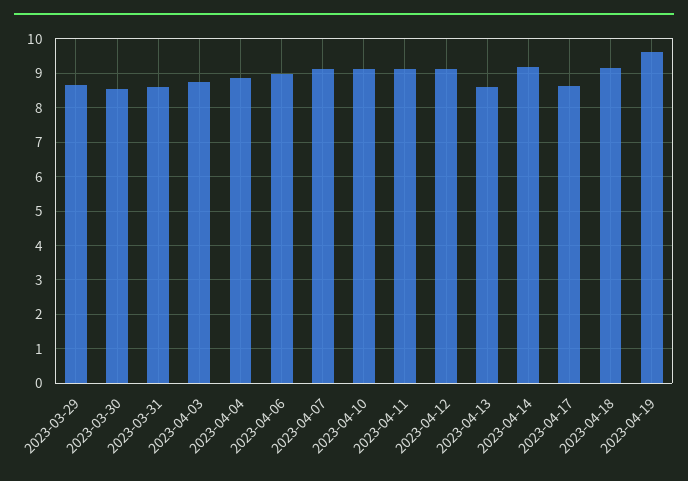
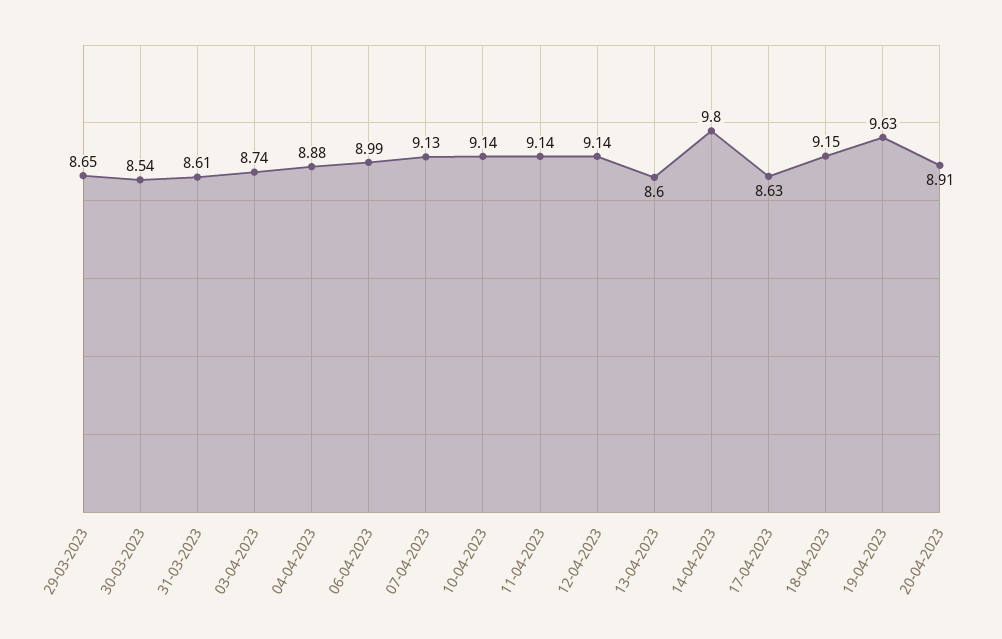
2023-04-14: 9.2 -> 9.8
20-04-2023: none -> 8.91

